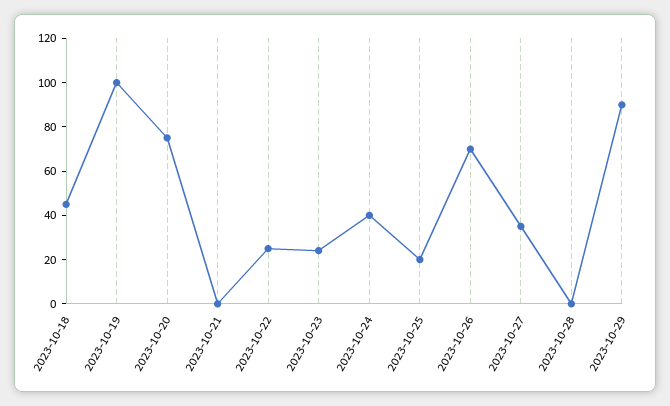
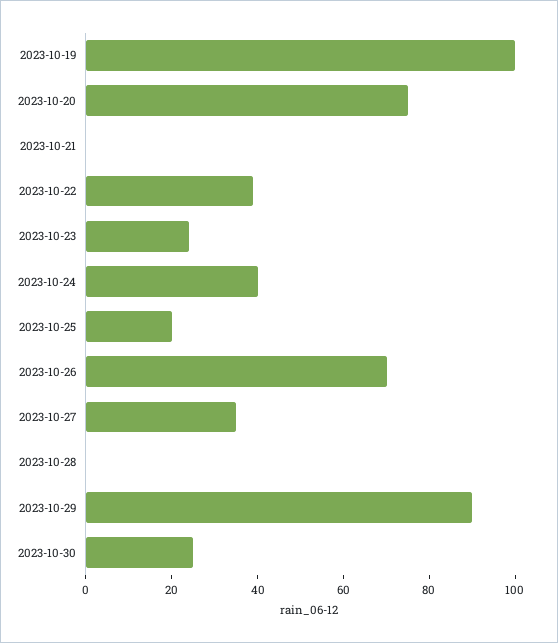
2023-10-18: 45 -> none
2023-10-22: 25 -> 40
2023-10-30: none -> 25

